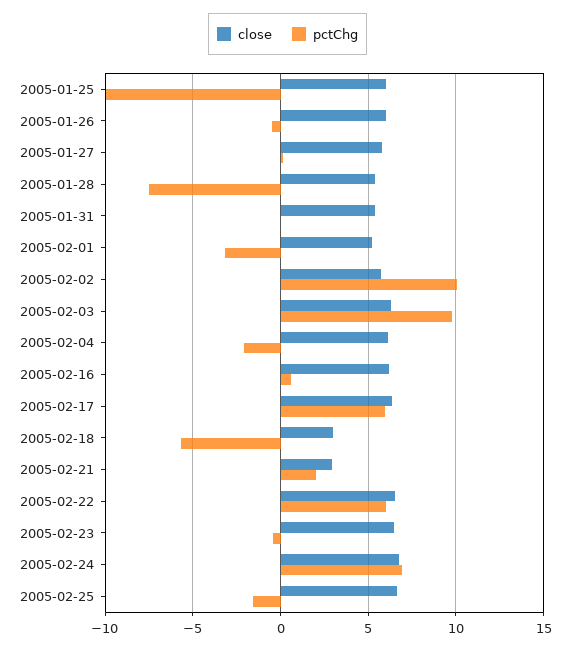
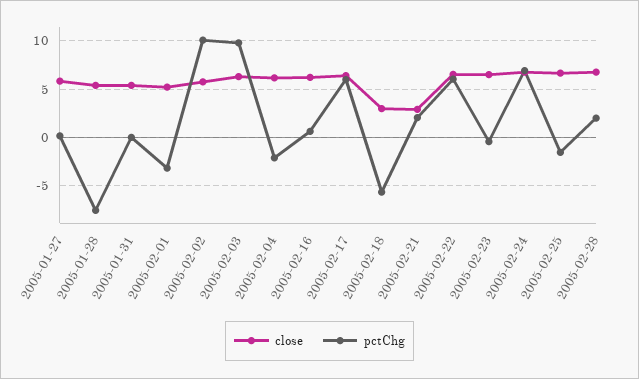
close, 2005-01-25: 6 -> none
pctChg, 2005-01-25: -10 -> none
close, 2005-01-26: 6 -> none
pctChg, 2005-01-26: -0.5 -> none
close, 2005-02-28: none -> 7
pctChg, 2005-02-28: none -> 2

